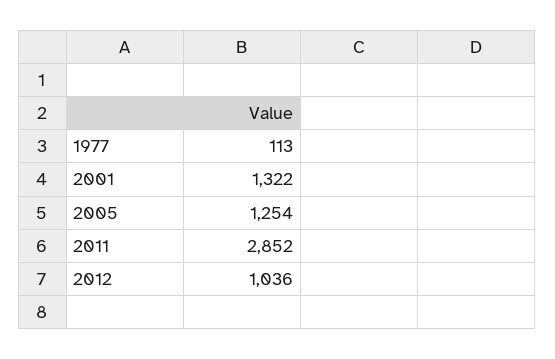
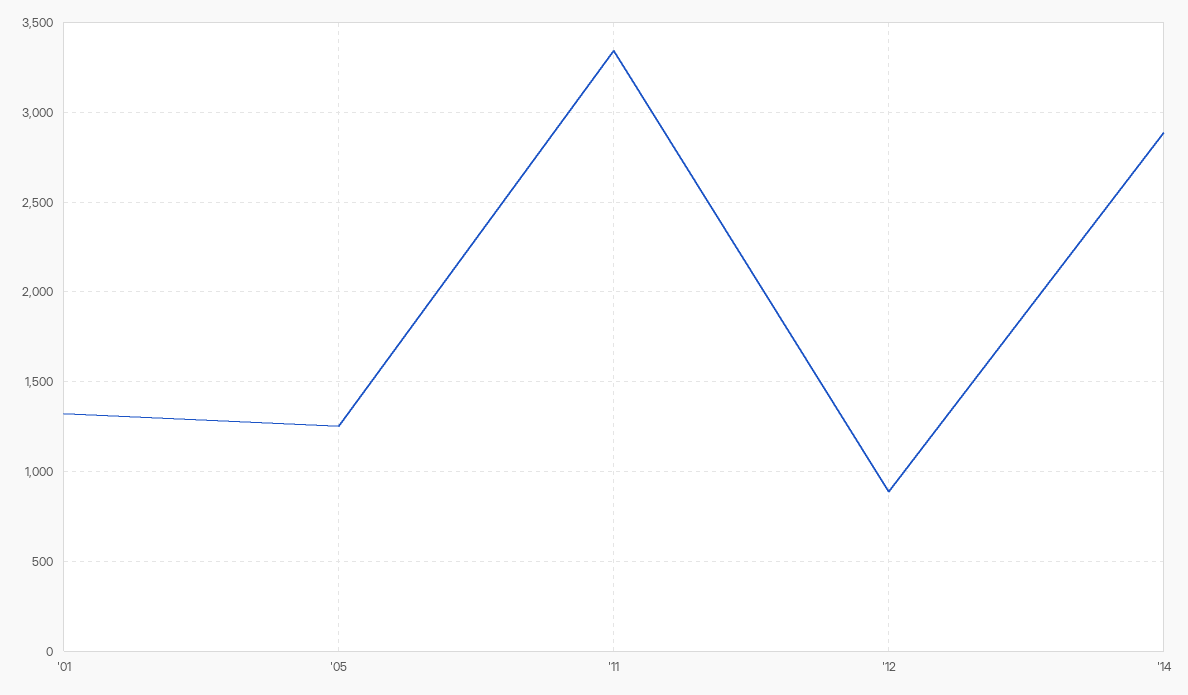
1977: 113 -> none
2011: 2852 -> 3350
2012: 1036 -> 900
'14: none -> 2900

